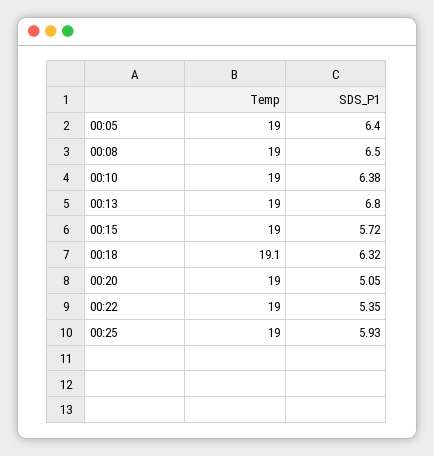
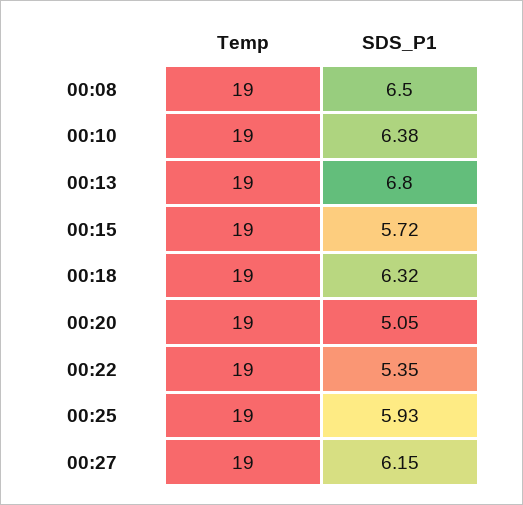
Temp, 00:05: 19 -> none
SDS_P1, 00:05: 6.4 -> none
Temp, 00:18: 19.1 -> 19
Temp, 00:27: none -> 19
SDS_P1, 00:27: none -> 6.15

